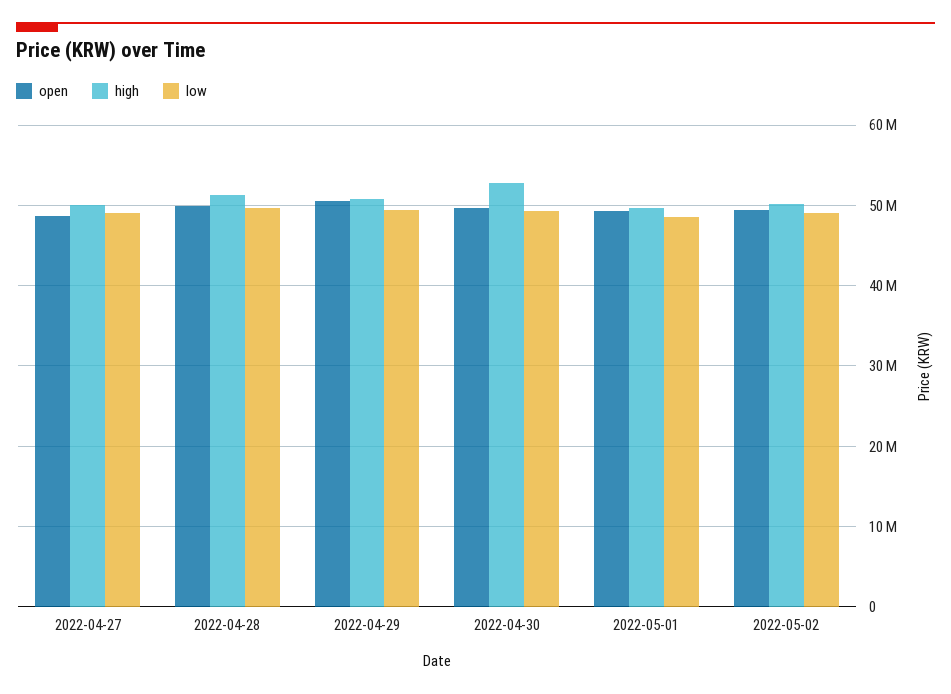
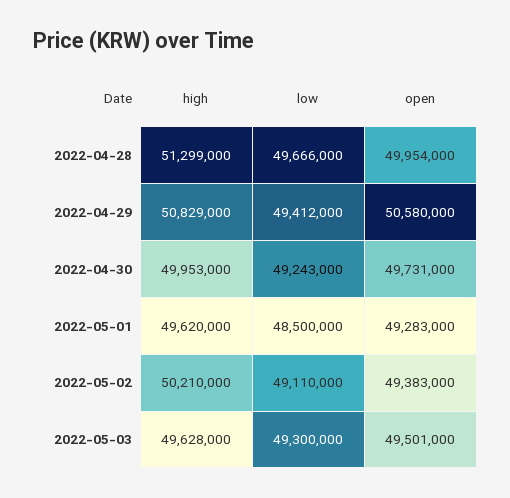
open, 2022-04-27: 49000000 -> none
high, 2022-04-27: 50000000 -> none
low, 2022-04-27: 49000000 -> none
high, 2022-04-30: 53000000 -> 49953000
high, 2022-05-03: none -> 49628000
low, 2022-05-03: none -> 49300000
open, 2022-05-03: none -> 49501000

